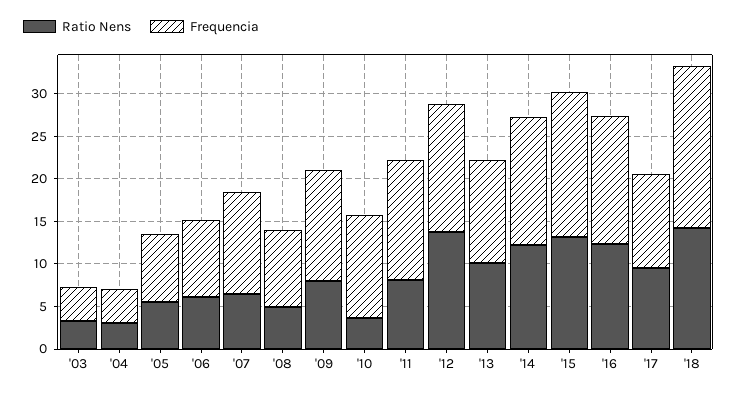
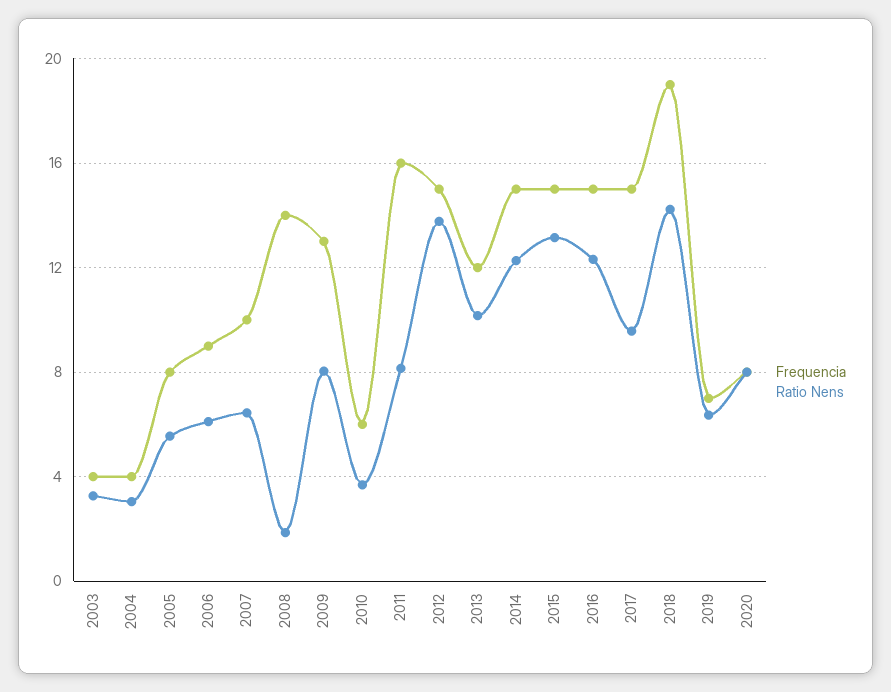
Frequencia, '07: 12 -> 10
Ratio Nens, '08: 5 -> 2
Frequencia, '08: 9 -> 14
Frequencia, '10: 12 -> 6
Frequencia, '11: 14 -> 16
Frequencia, '15: 17 -> 15
Frequencia, '17: 11 -> 15
Frequencia, 2019: none -> 7
Ratio Nens, 2019: none -> 6.5
Frequencia, 2020: none -> 8
Ratio Nens, 2020: none -> 8

